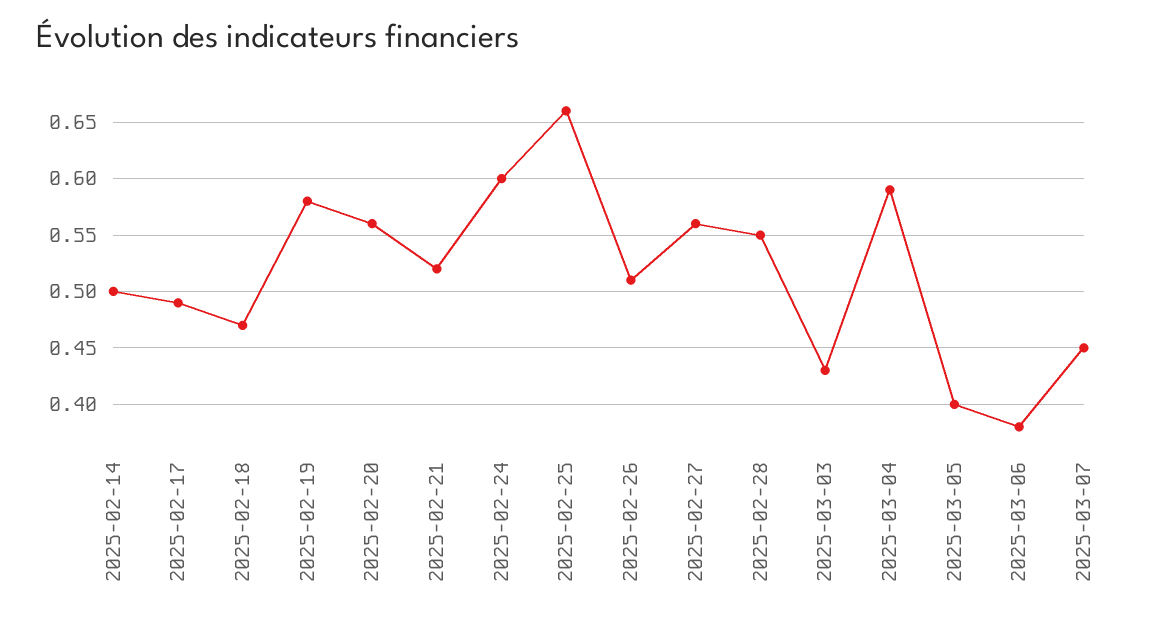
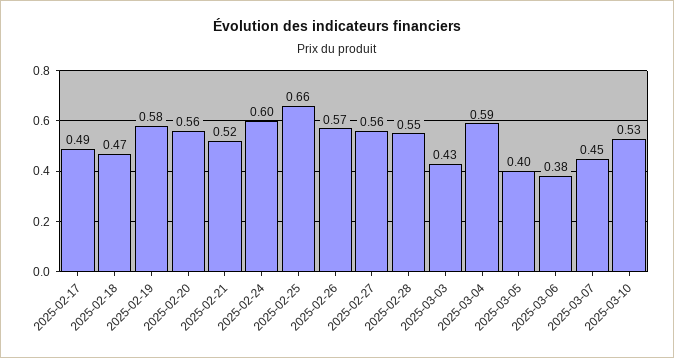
2025-02-14: 0.5 -> none
2025-02-26: 0.51 -> 0.57
2025-03-10: none -> 0.53

